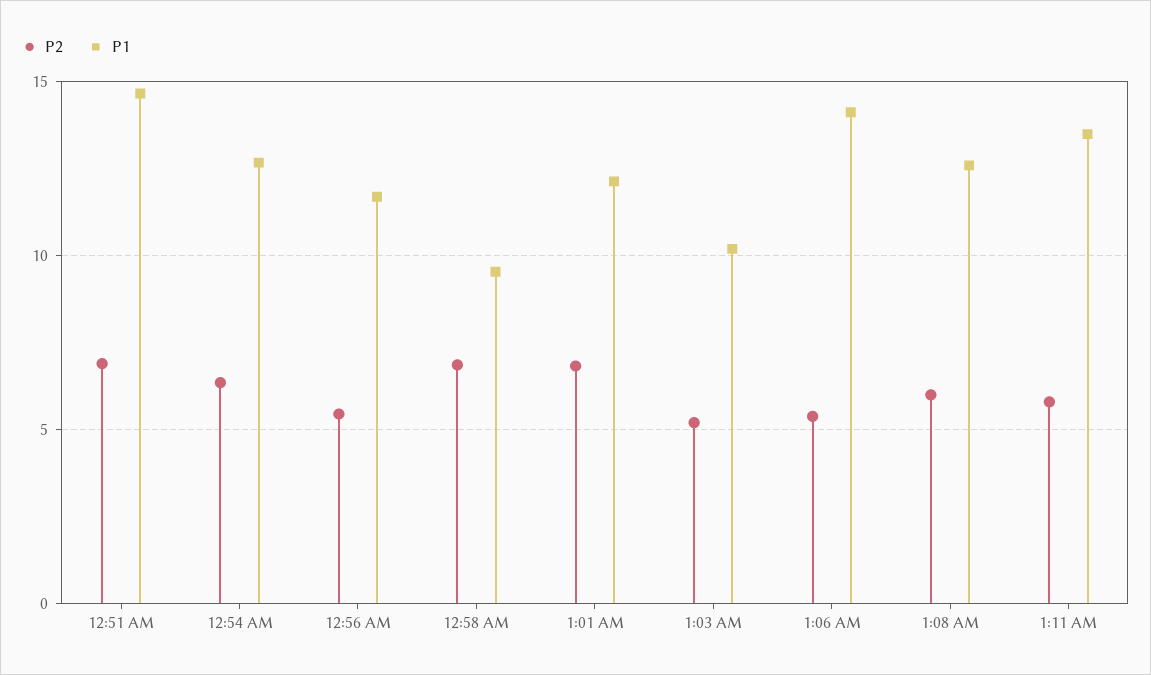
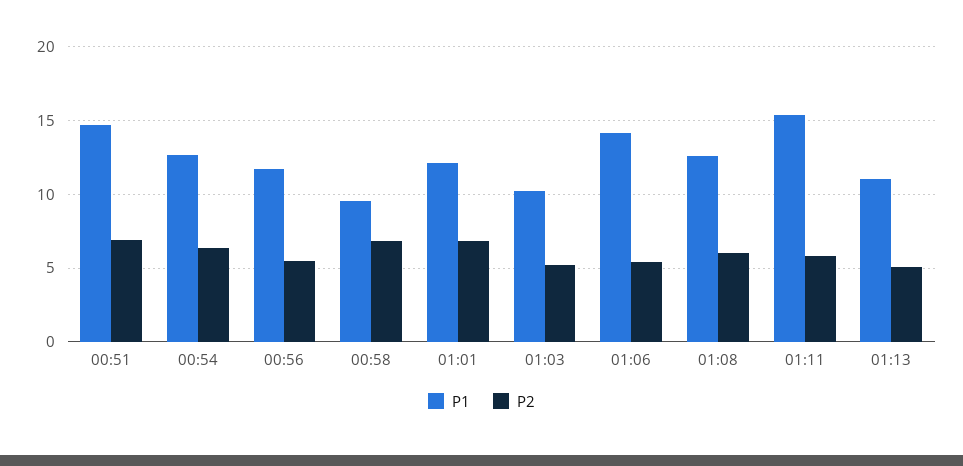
P1, 1:11 AM: 13.5 -> 15.5
P1, 01:13: none -> 11
P2, 01:13: none -> 5

